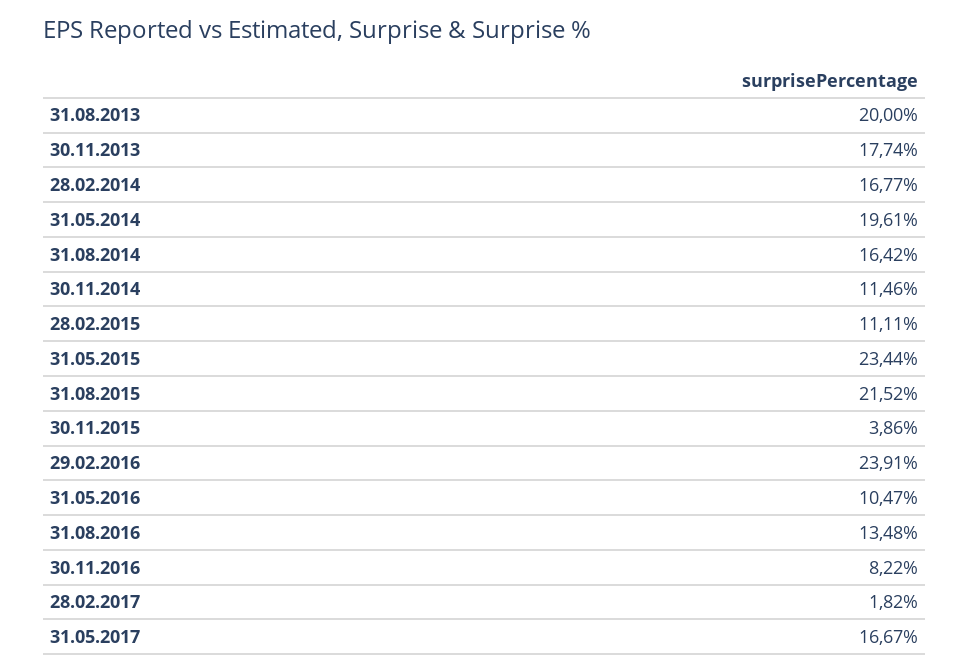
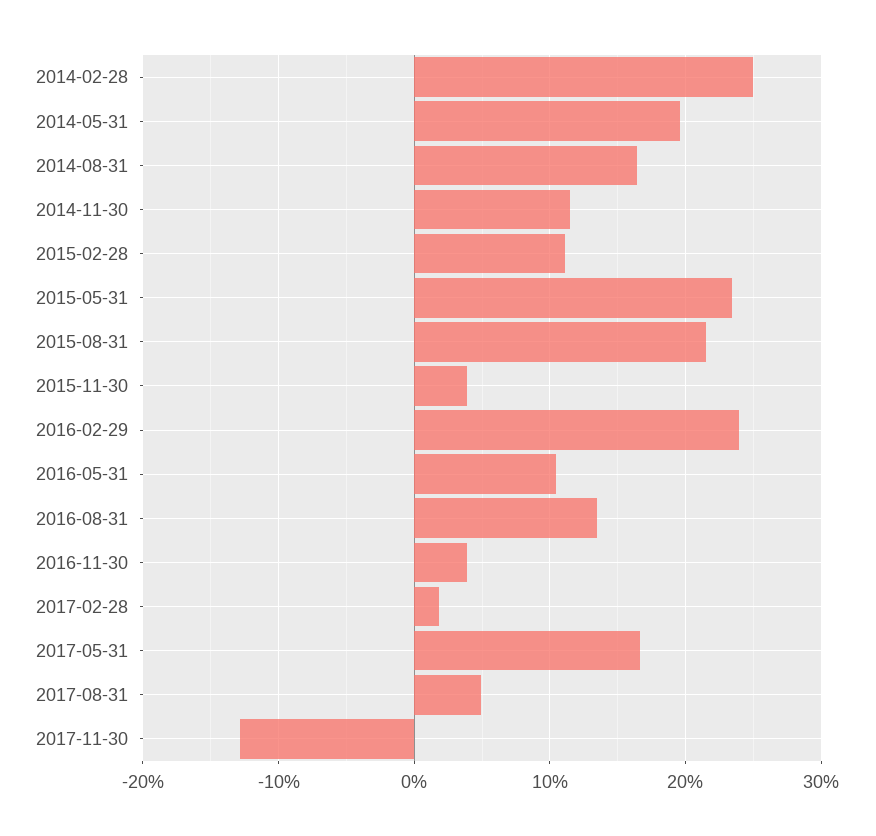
31.08.2013: 20 -> none
30.11.2013: 17.74 -> none
28.02.2014: 16.77 -> 25
30.11.2016: 8.22 -> 4
2017-08-31: none -> 5
2017-11-30: none -> -13

